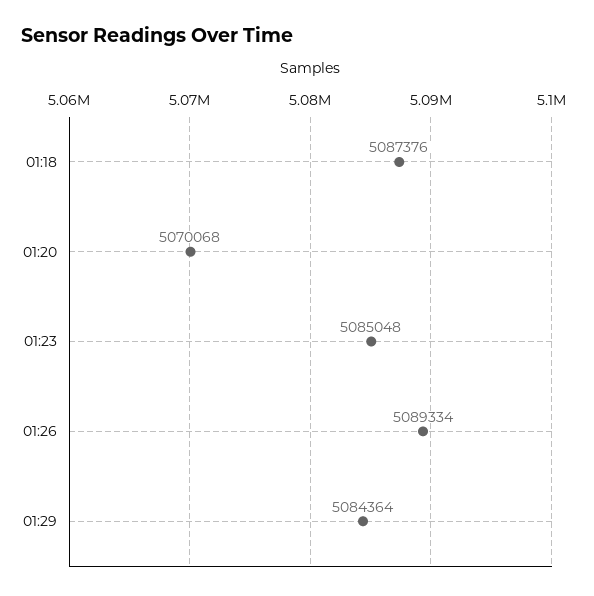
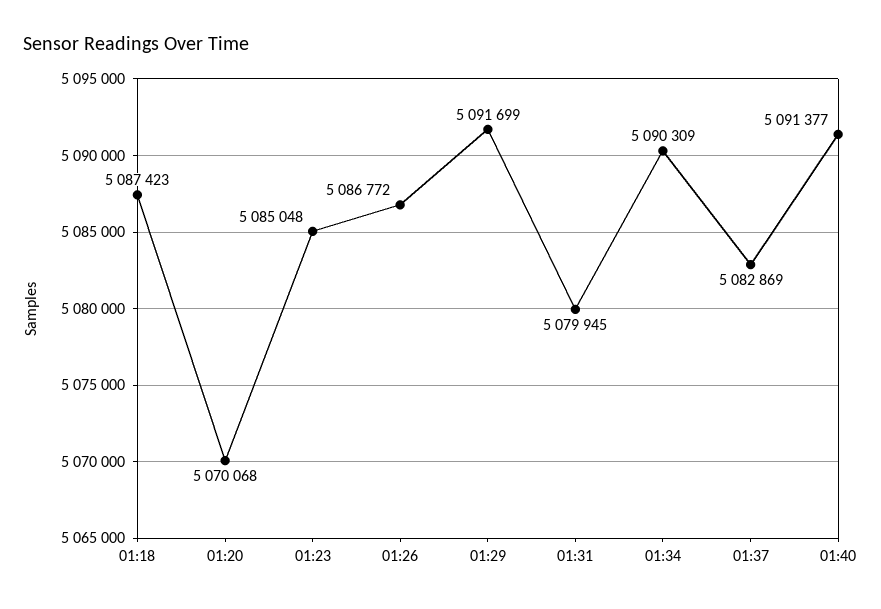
01:18: 5087376 -> 5087423
01:26: 5089334 -> 5086772
01:29: 5084364 -> 5091699
01:31: none -> 5079945
01:34: none -> 5090309
01:37: none -> 5082869
01:40: none -> 5091377

